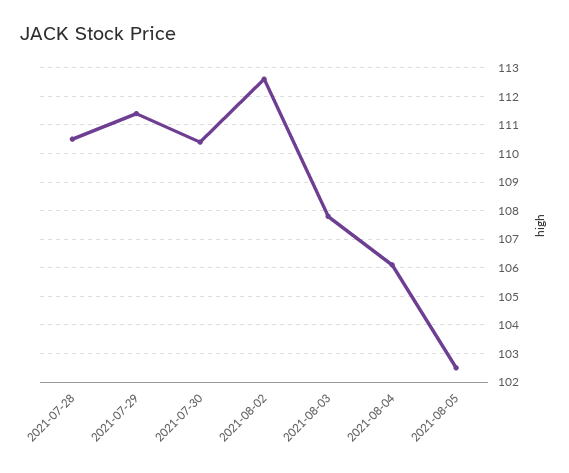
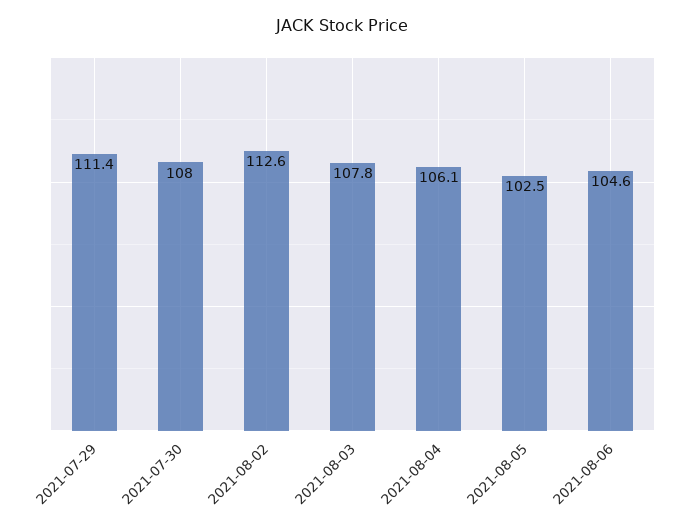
2021-07-28: 110.5 -> none
2021-07-30: 110.5 -> 108
2021-08-06: none -> 104.6

